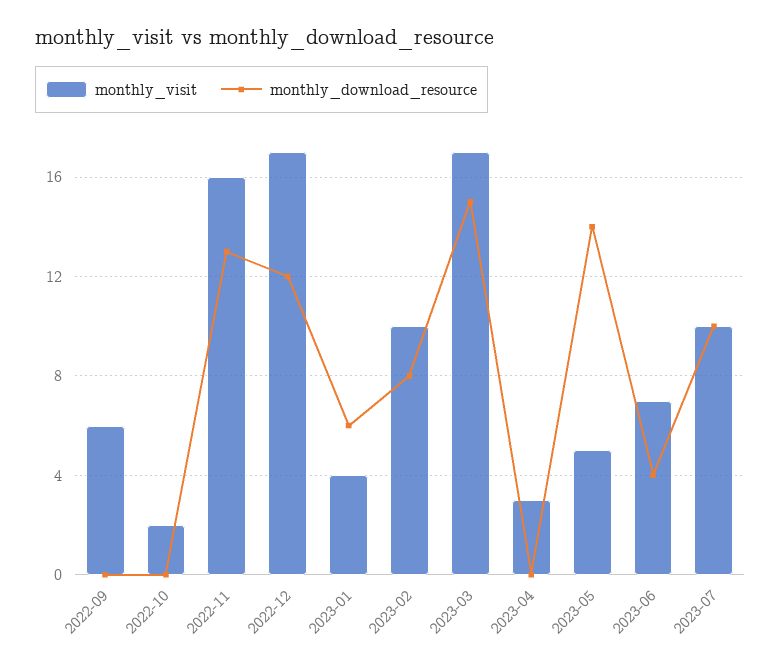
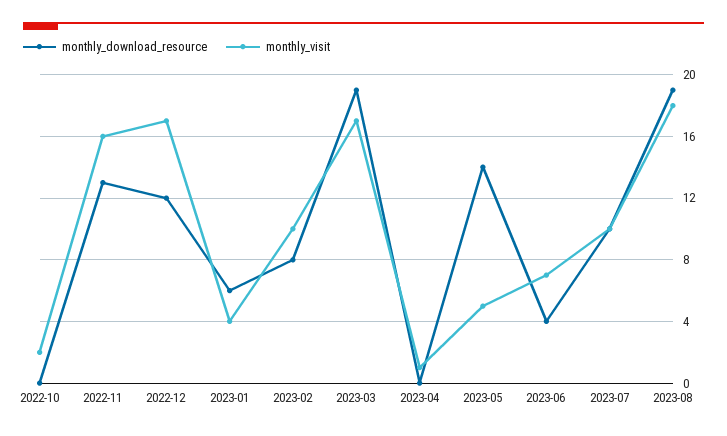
monthly_visit, 2022-09: 6 -> none
monthly_download_resource, 2022-09: 0 -> none
monthly_download_resource, 2023-03: 15 -> 19
monthly_visit, 2023-04: 3 -> 1
monthly_download_resource, 2023-08: none -> 19
monthly_visit, 2023-08: none -> 18

